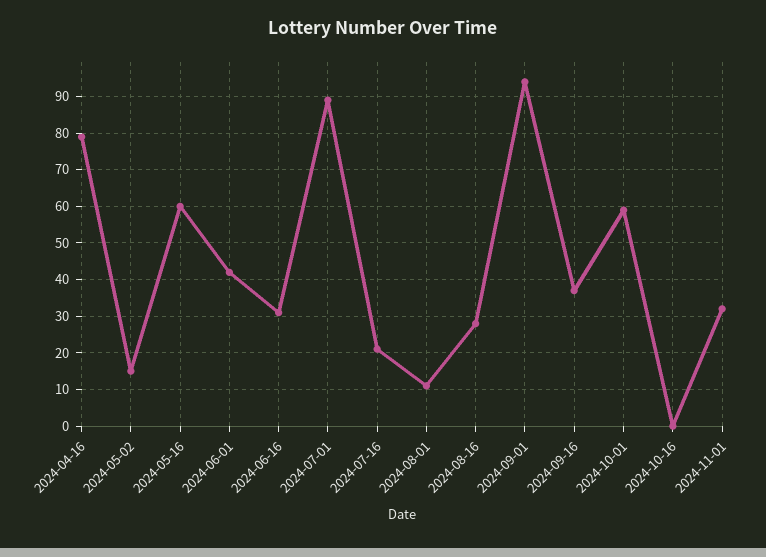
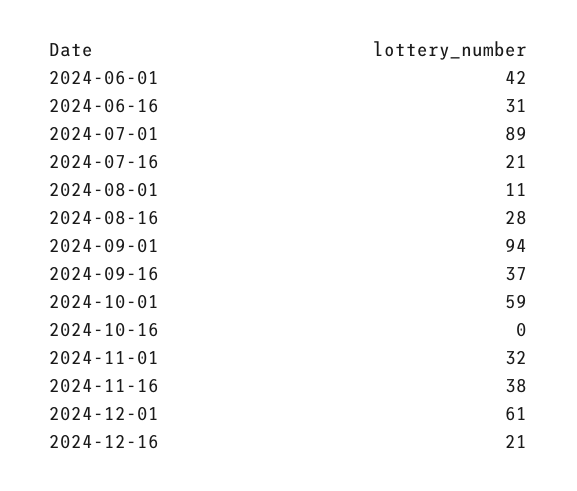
2024-04-16: 80 -> none
2024-05-02: 15 -> none
2024-05-16: 60 -> none
2024-11-16: none -> 38
2024-12-01: none -> 61
2024-12-16: none -> 21

